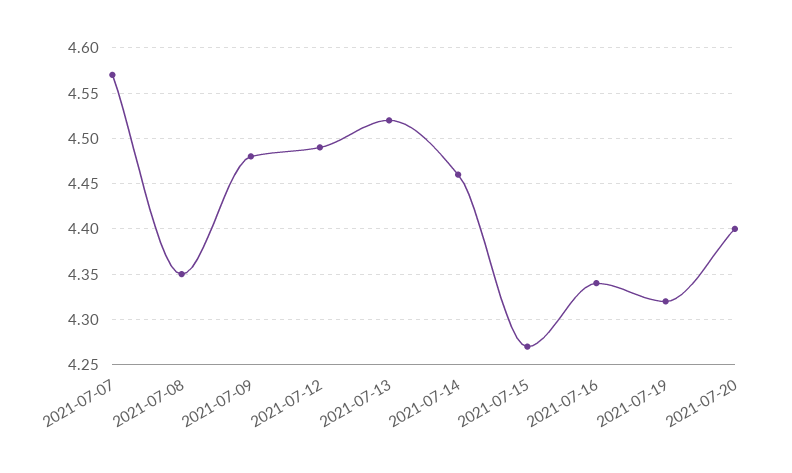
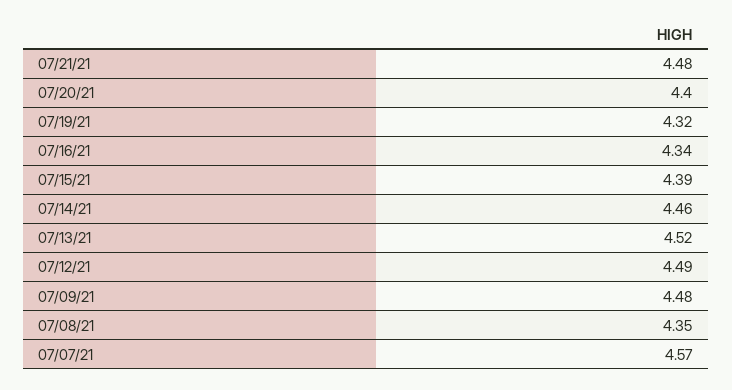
2021-07-15: 4.27 -> 4.39
07/21/21: none -> 4.48

